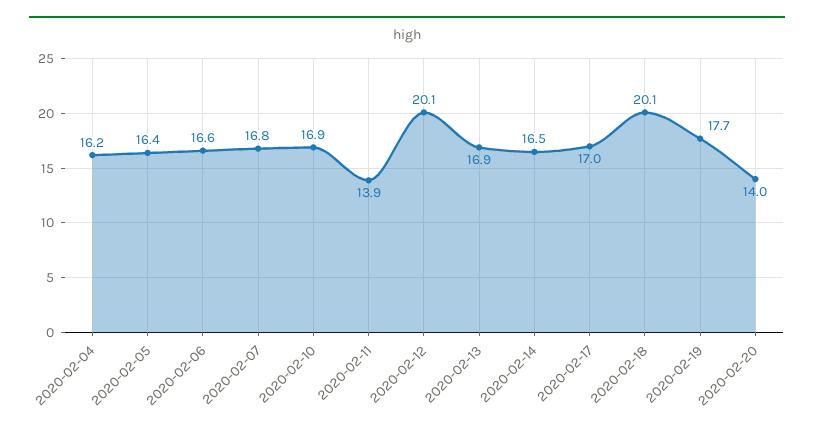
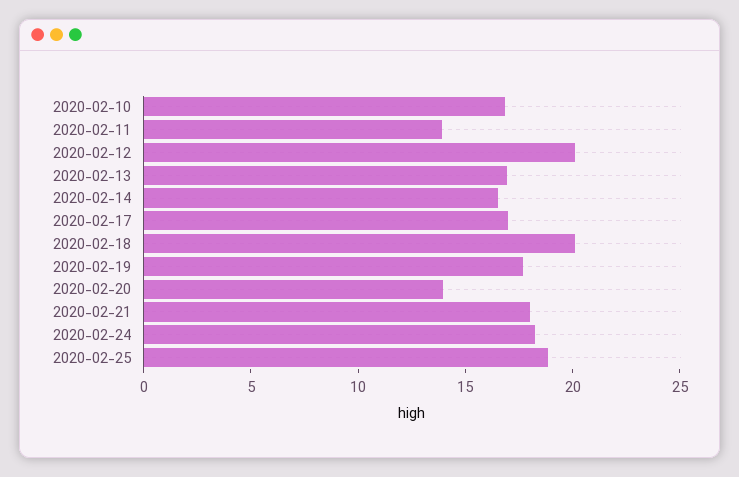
2020-02-04: 16.2 -> none
2020-02-05: 16.4 -> none
2020-02-06: 16.6 -> none
2020-02-07: 16.8 -> none
2020-02-21: none -> 18
2020-02-24: none -> 18
2020-02-25: none -> 19

